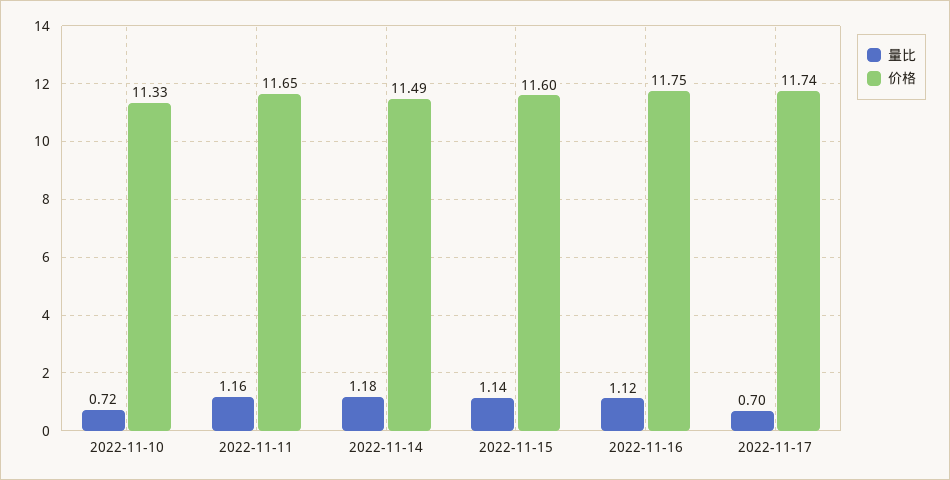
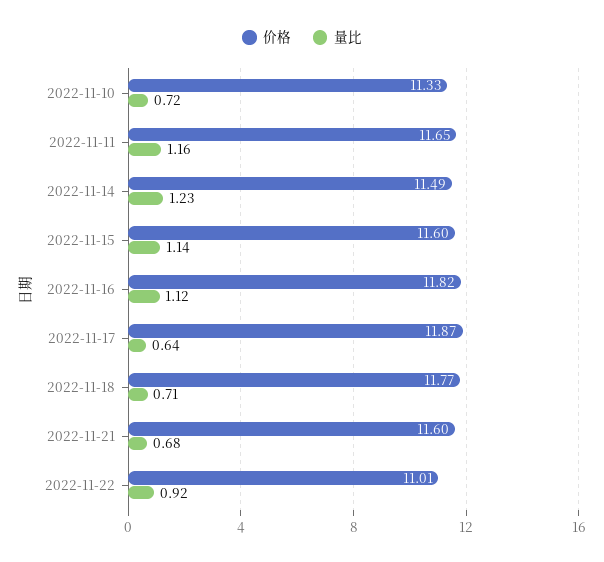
量比, 2022-11-14: 1.18 -> 1.23
价格, 2022-11-16: 11.75 -> 11.82
量比, 2022-11-17: 0.7 -> 0.64
价格, 2022-11-17: 11.74 -> 11.87
价格, 2022-11-18: none -> 11.77
量比, 2022-11-18: none -> 0.71
价格, 2022-11-21: none -> 11.6
量比, 2022-11-21: none -> 0.68
价格, 2022-11-22: none -> 11.01
量比, 2022-11-22: none -> 0.92

